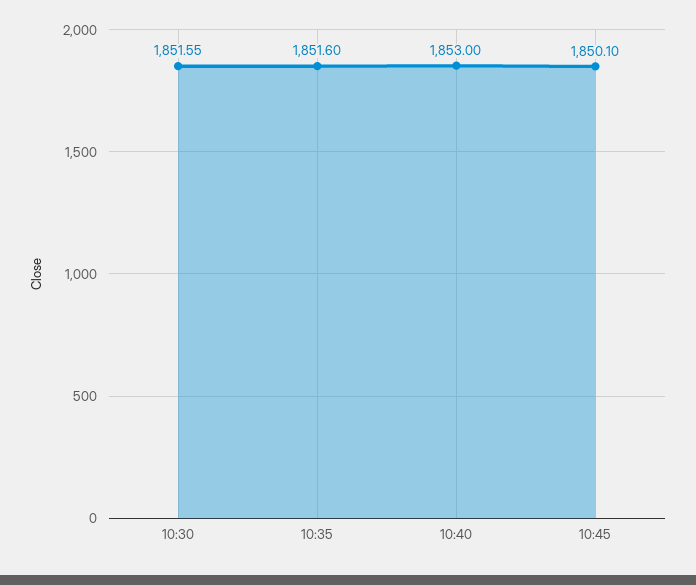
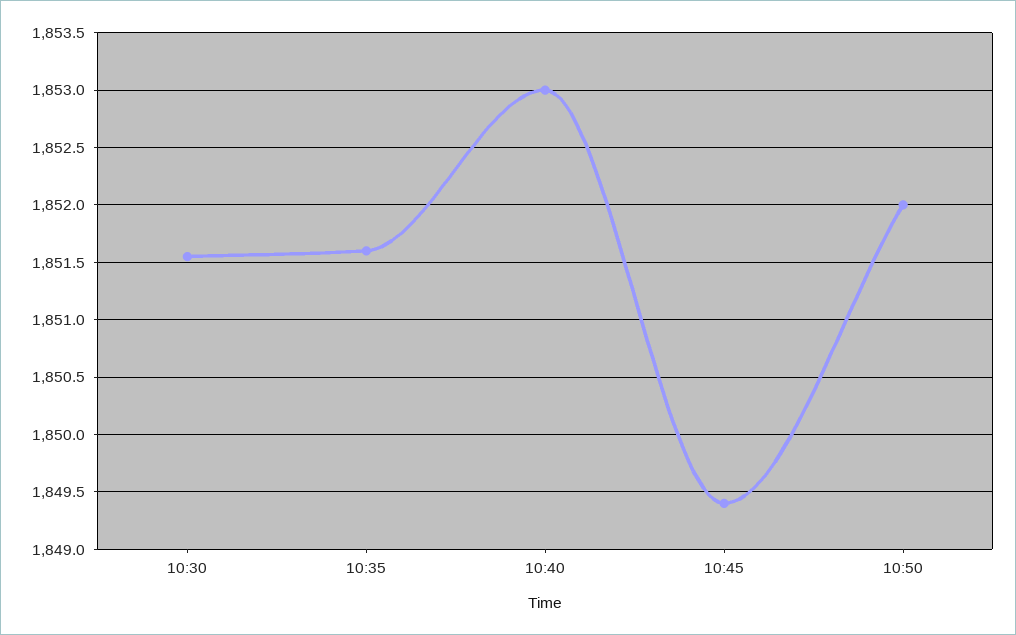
10:45: 1850.1 -> 1849.4
10:50: none -> 1852

